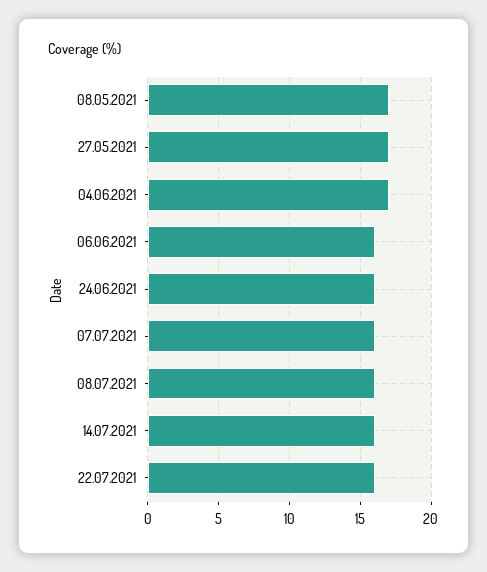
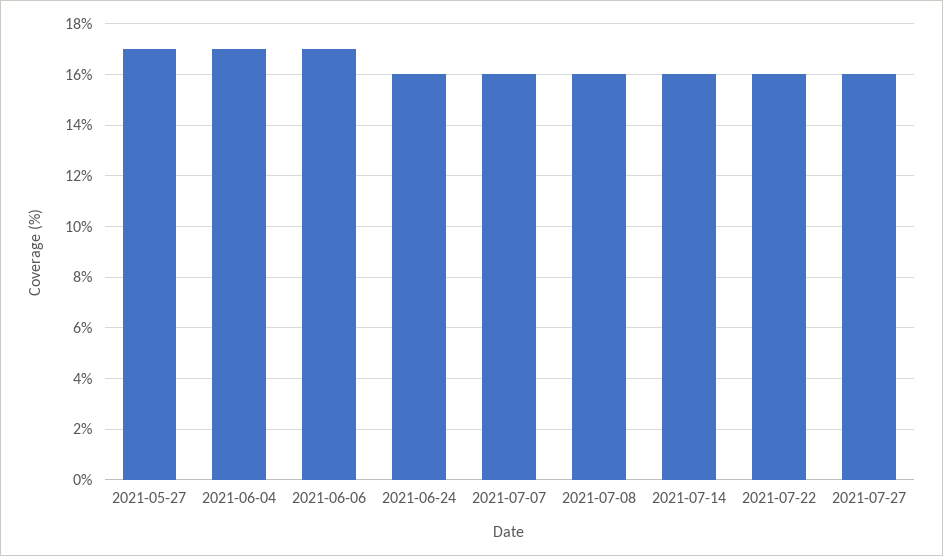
08.05.2021: 17 -> none
06.06.2021: 16 -> 17
2021-07-27: none -> 16

